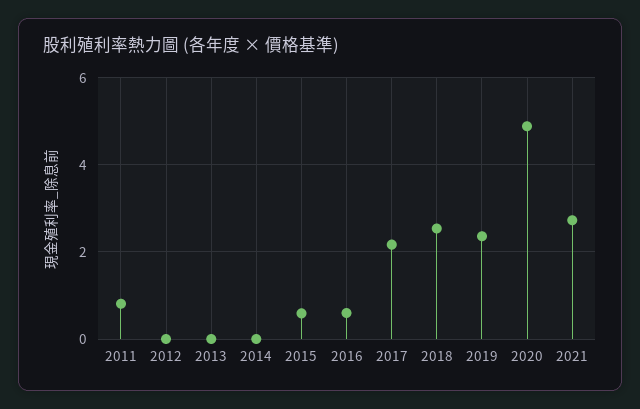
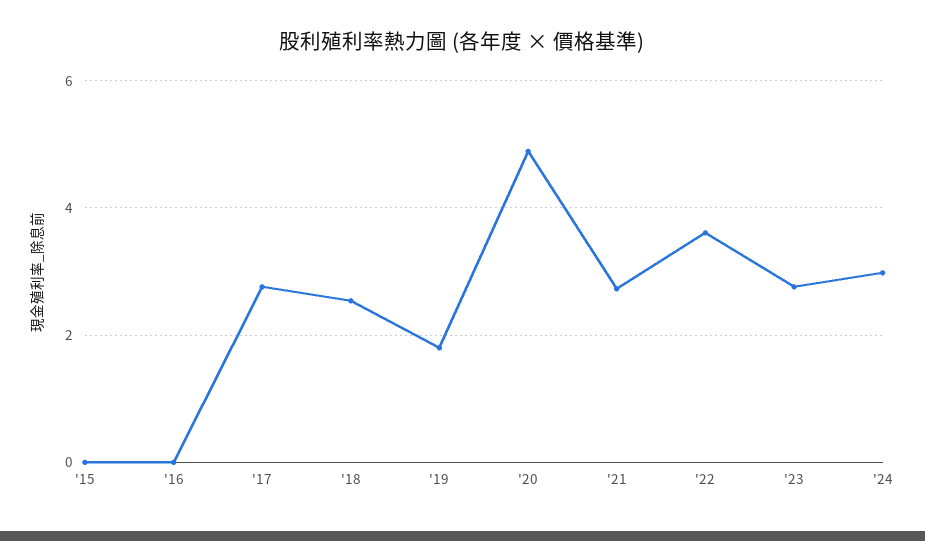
2011: 0.8 -> none
2012: 0 -> none
2013: 0 -> none
2014: 0 -> none
2015: 0.6 -> 0
2016: 0.6 -> 0
2017: 2.2 -> 2.8
2019: 2.4 -> 1.8
'22: none -> 3.6
'23: none -> 2.8
'24: none -> 3

